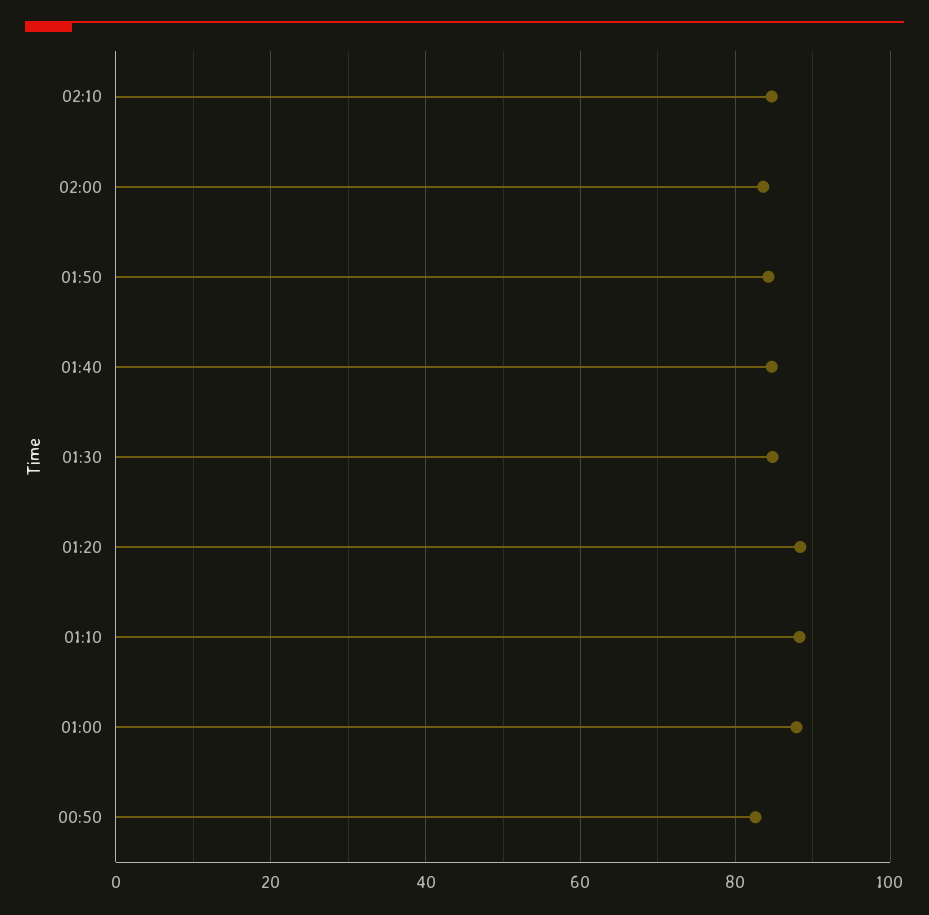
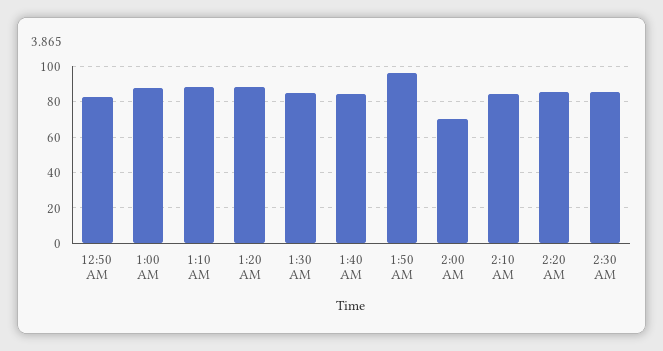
02:00: 84 -> 70
01:50: 84 -> 95
2:20 AM: none -> 85
2:30 AM: none -> 85

